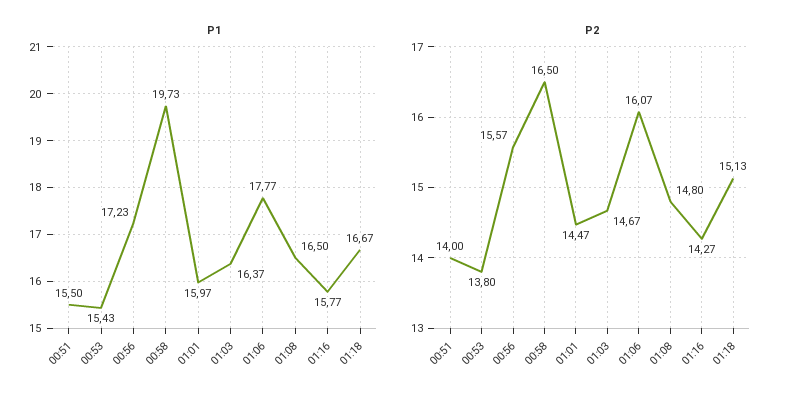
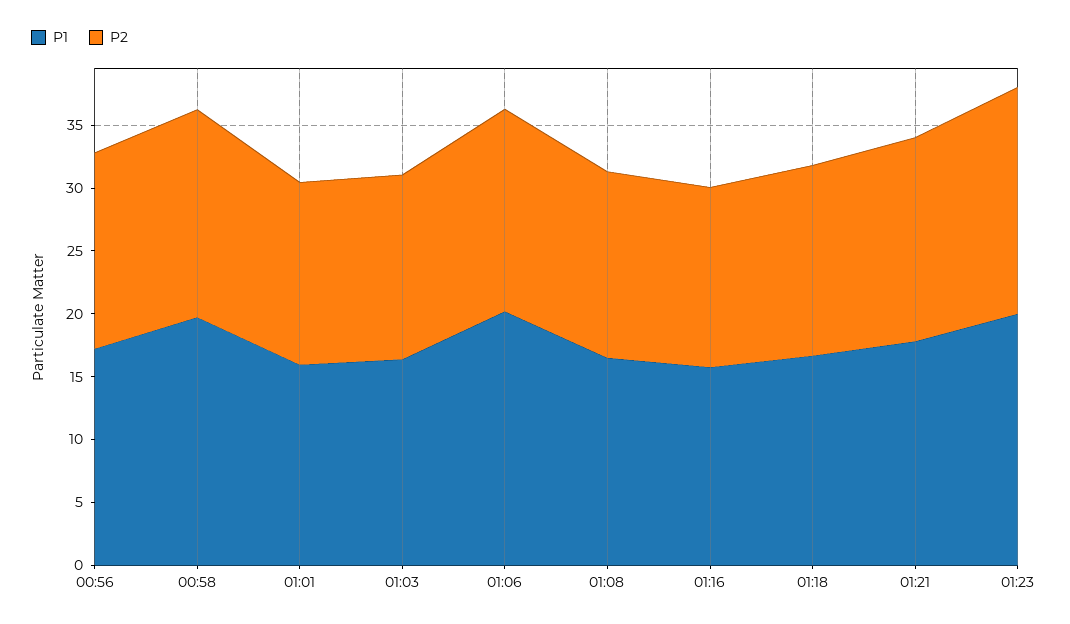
P1, 00:51: 15.5 -> none
P1, 00:53: 15.43 -> none
P1, 01:06: 17.77 -> 20
P2, 00:51: 14 -> none
P2, 00:53: 13.8 -> none
P1, 01:21: none -> 18
P2, 01:21: none -> 16
P1, 01:23: none -> 20
P2, 01:23: none -> 18

